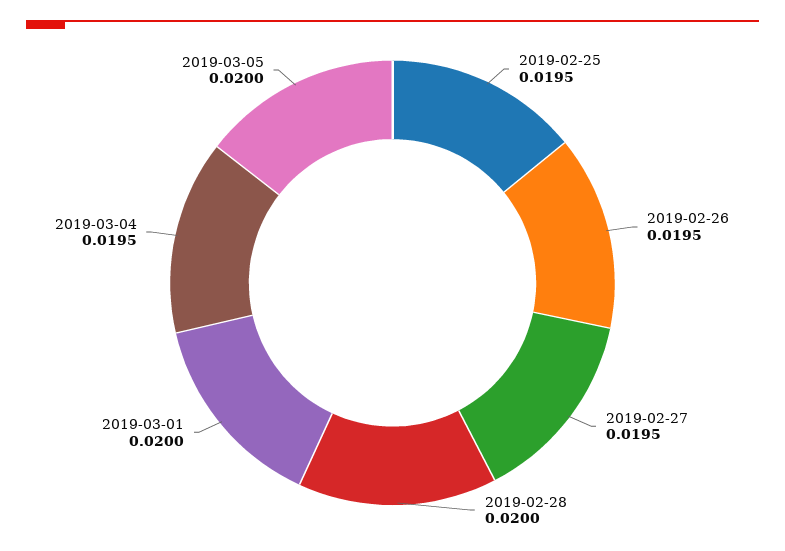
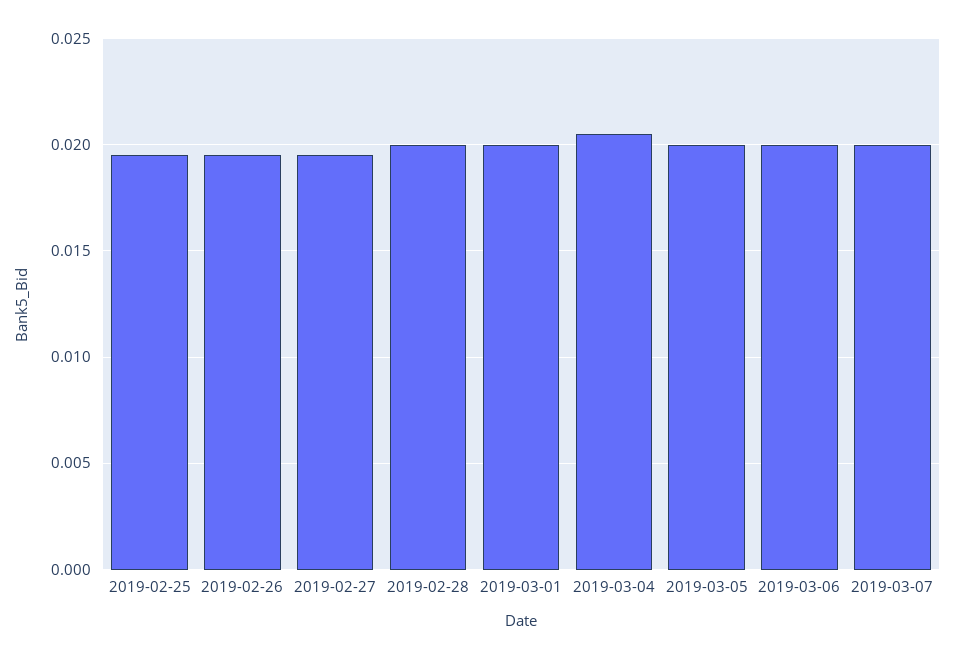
2019-03-04: 0.0195 -> 0.0205
2019-03-06: none -> 0.02
2019-03-07: none -> 0.02

